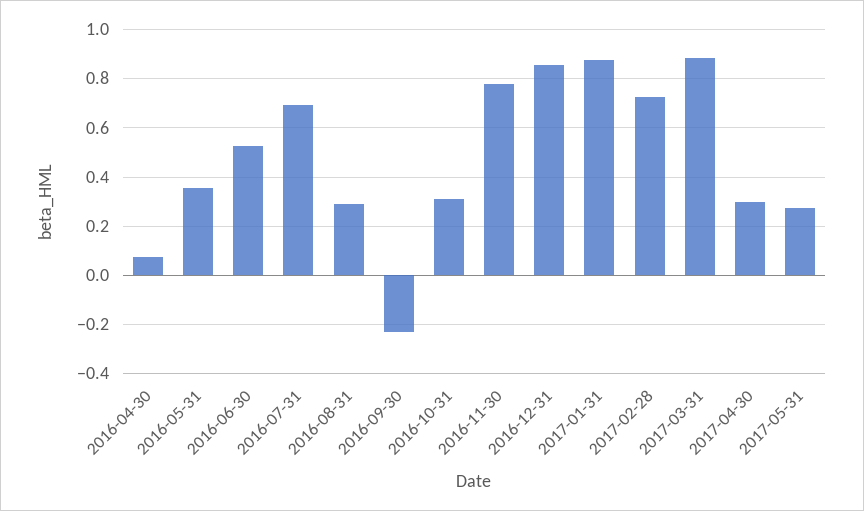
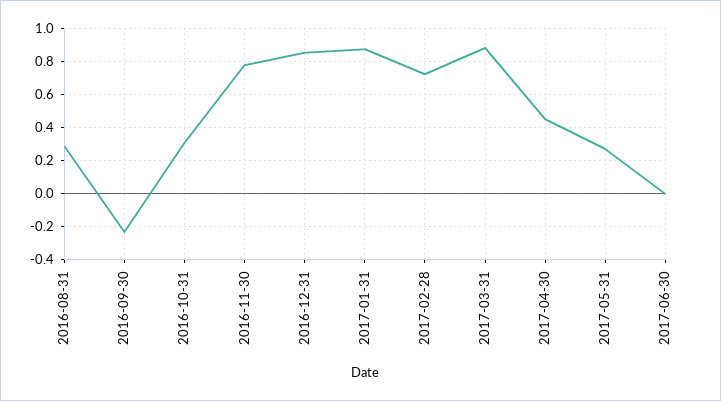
2016-04-30: 0.075 -> none
2016-05-31: 0.35 -> none
2016-06-30: 0.525 -> none
2016-07-31: 0.7 -> none
2017-04-30: 0.3 -> 0.45
2017-06-30: none -> 0

